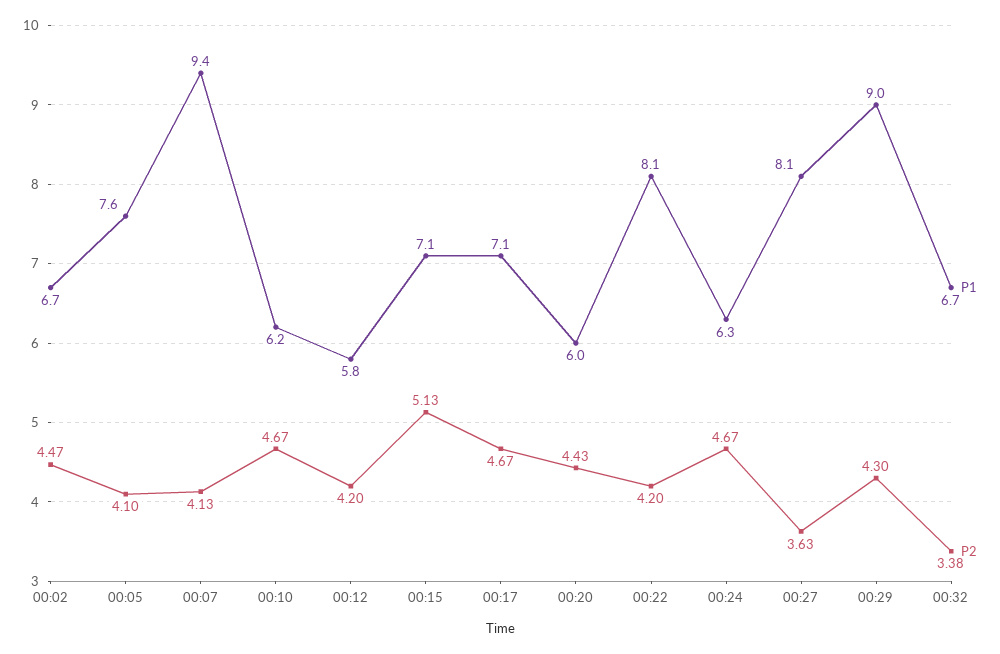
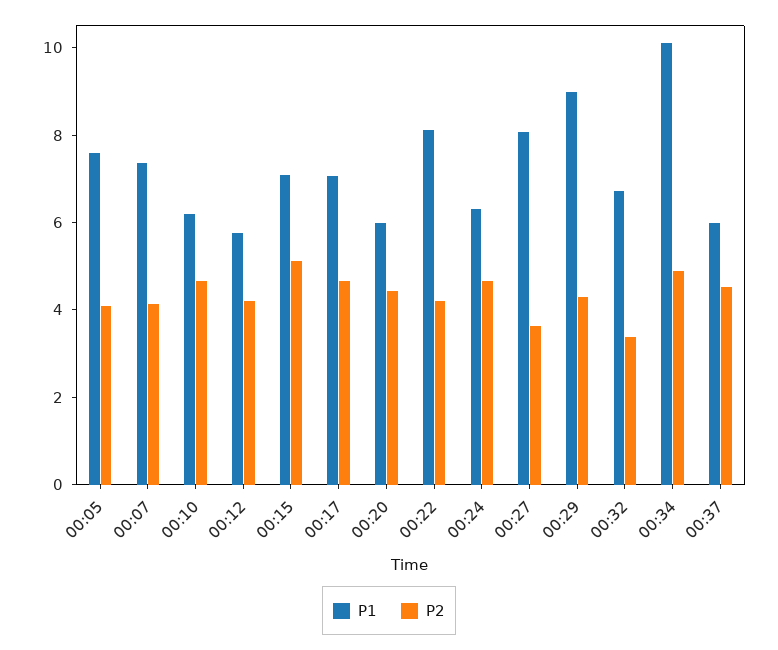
P1, 00:02: 6.7 -> none
P2, 00:02: 4.47 -> none
P1, 00:07: 9.4 -> 7.5
P1, 00:34: none -> 10
P2, 00:34: none -> 5
P1, 00:37: none -> 6
P2, 00:37: none -> 4.5

